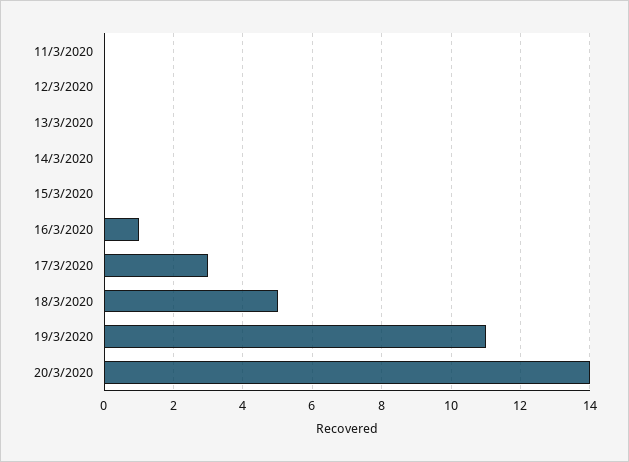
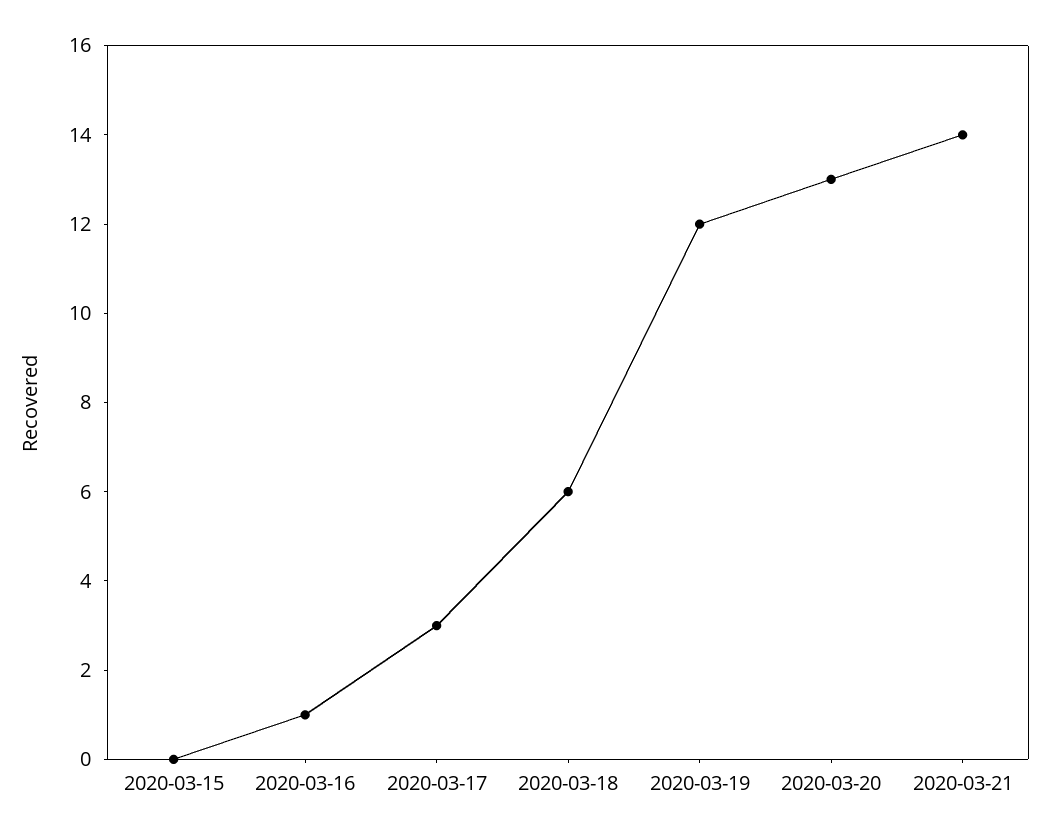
11/3/2020: 0 -> none
12/3/2020: 0 -> none
13/3/2020: 0 -> none
14/3/2020: 0 -> none
18/3/2020: 5 -> 6
19/3/2020: 11 -> 12
20/3/2020: 14 -> 13
2020-03-21: none -> 14

